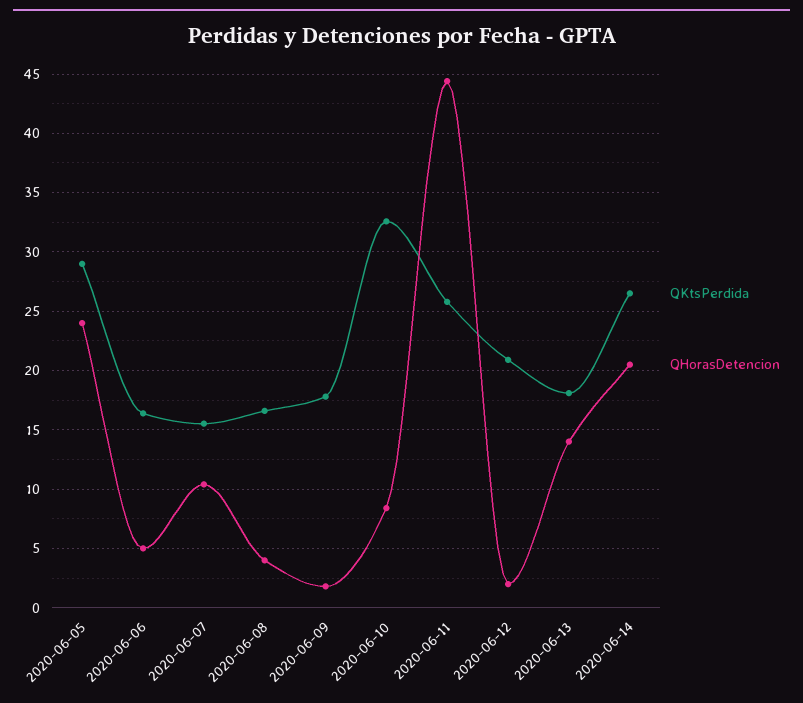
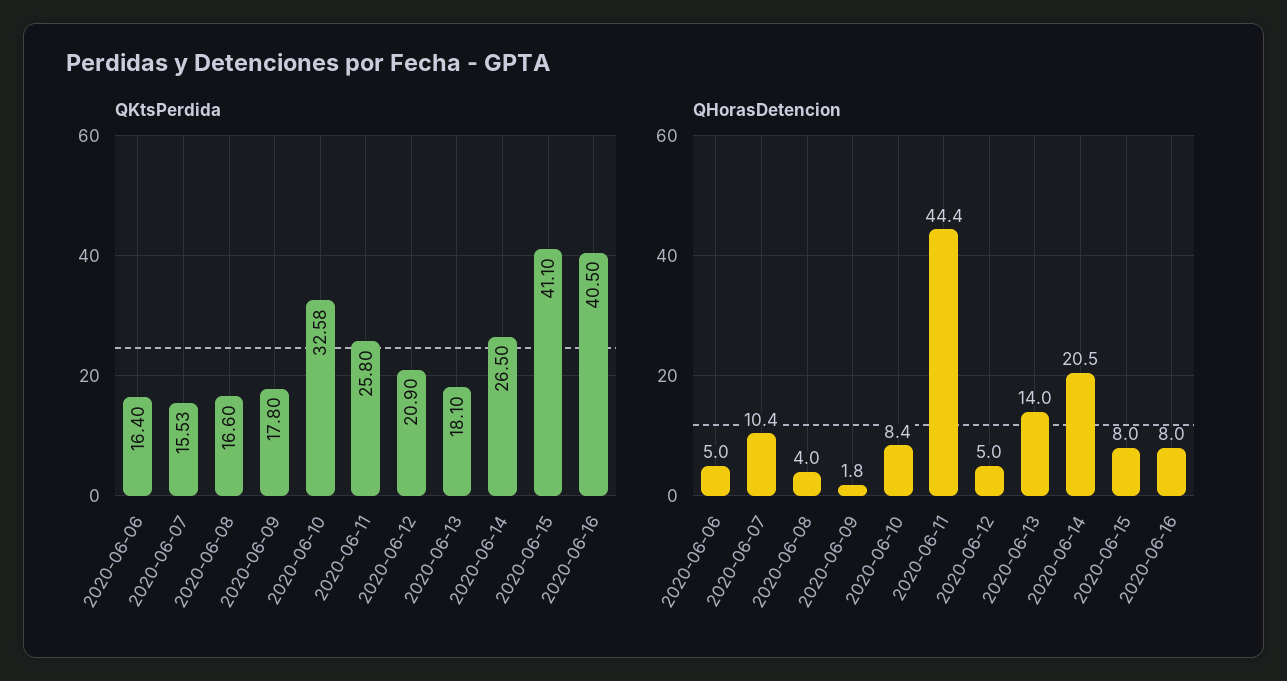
QKtsPerdida, 2020-06-05: 29 -> none
QHorasDetencion, 2020-06-05: 24 -> none
QHorasDetencion, 2020-06-12: 2 -> 5
QKtsPerdida, 2020-06-15: none -> 41.1
QKtsPerdida, 2020-06-16: none -> 40.5
QHorasDetencion, 2020-06-15: none -> 8
QHorasDetencion, 2020-06-16: none -> 8

